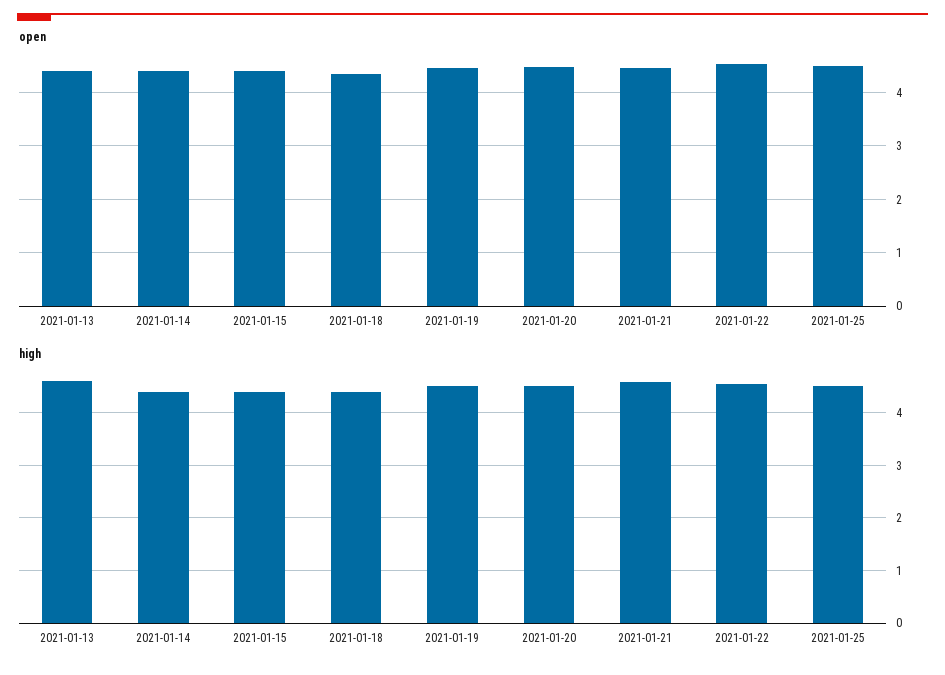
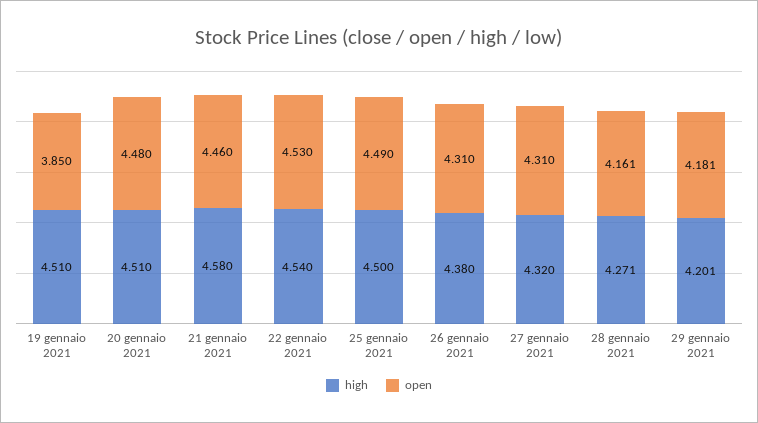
open, 2021-01-13: 4.4 -> none
open, 2021-01-14: 4.4 -> none
open, 2021-01-15: 4.4 -> none
open, 2021-01-18: 4.4 -> none
open, 2021-01-19: 4.4 -> 3.85
high, 2021-01-13: 4.6 -> none
high, 2021-01-14: 4.4 -> none
high, 2021-01-15: 4.4 -> none
high, 2021-01-18: 4.4 -> none
high, 26 gennaio 2021: none -> 4.38
open, 26 gennaio 2021: none -> 4.31
high, 27 gennaio 2021: none -> 4.32
open, 27 gennaio 2021: none -> 4.31
high, 28 gennaio 2021: none -> 4.271
open, 28 gennaio 2021: none -> 4.161
high, 29 gennaio 2021: none -> 4.201
open, 29 gennaio 2021: none -> 4.181

